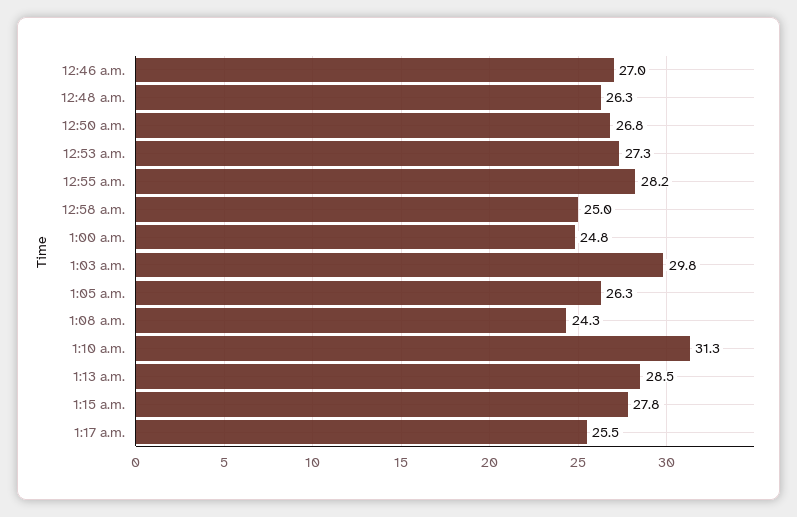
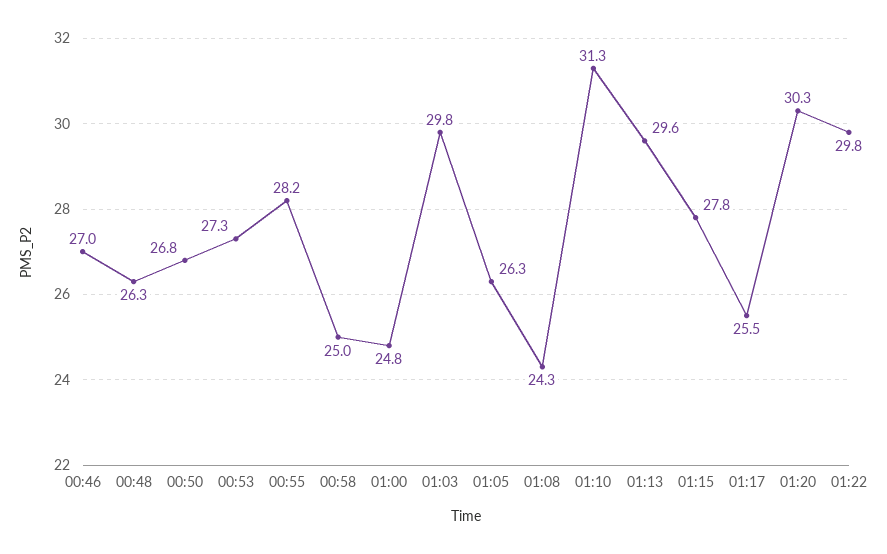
1:13 a.m.: 28.5 -> 29.6
01:20: none -> 30.3
01:22: none -> 29.8

